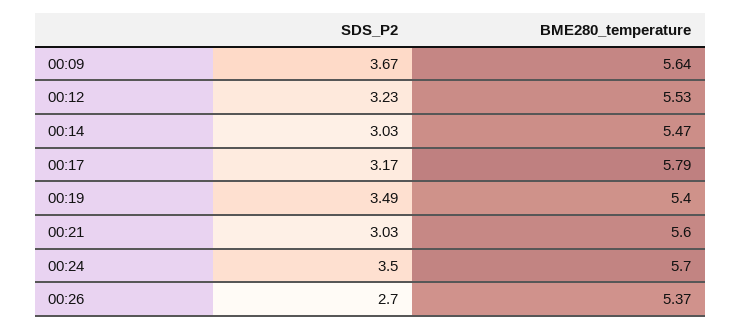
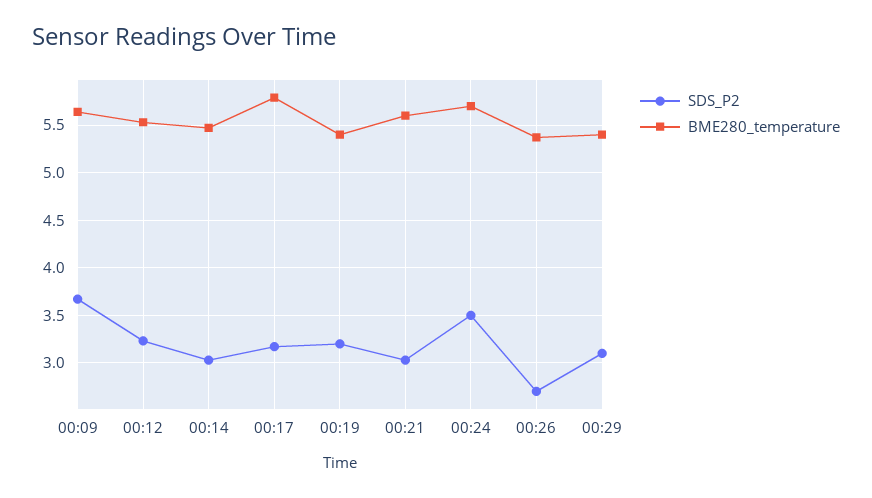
SDS_P2, 00:19: 3.49 -> 3.2
SDS_P2, 00:29: none -> 3.1
BME280_temperature, 00:29: none -> 5.4

